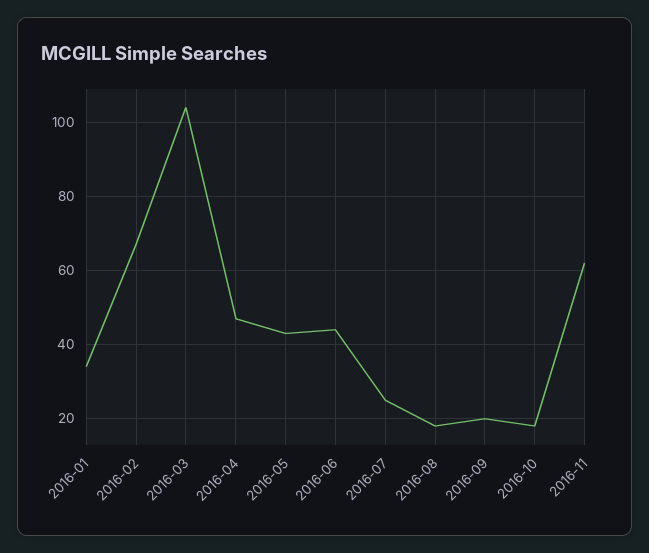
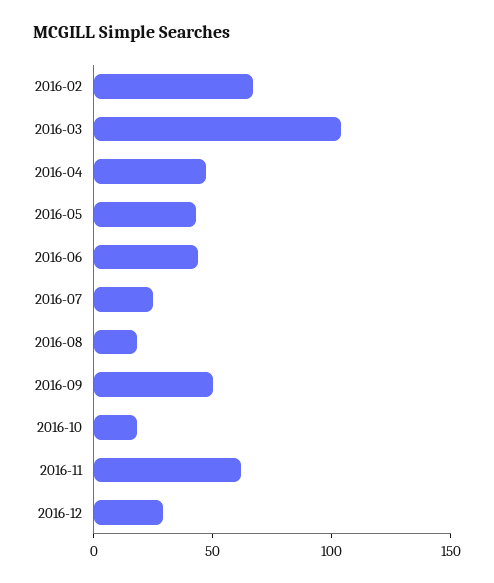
2016-01: 35 -> none
2016-09: 20 -> 50
2016-12: none -> 30

